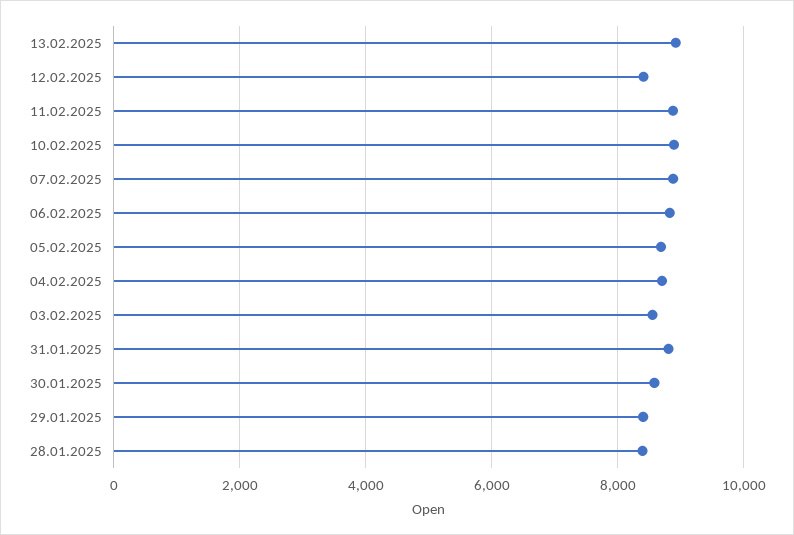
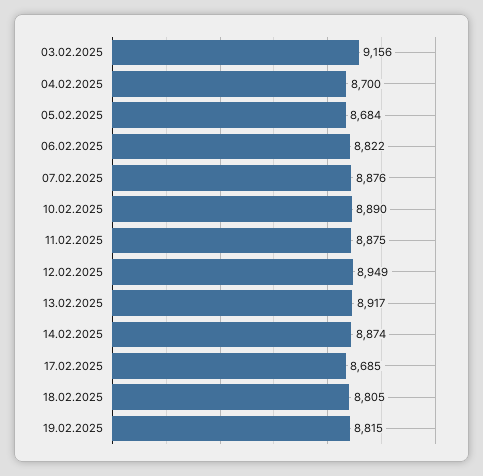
12.02.2025: 8400 -> 8949
03.02.2025: 8600 -> 9156
31.01.2025: 8800 -> none
30.01.2025: 8600 -> none
29.01.2025: 8400 -> none
28.01.2025: 8400 -> none
14.02.2025: none -> 8874
17.02.2025: none -> 8685
18.02.2025: none -> 8805
19.02.2025: none -> 8815

